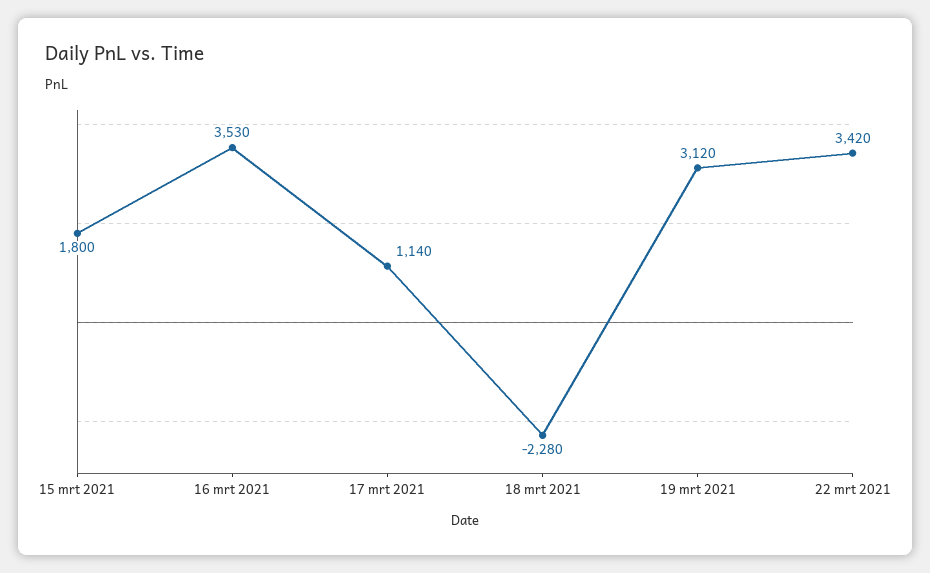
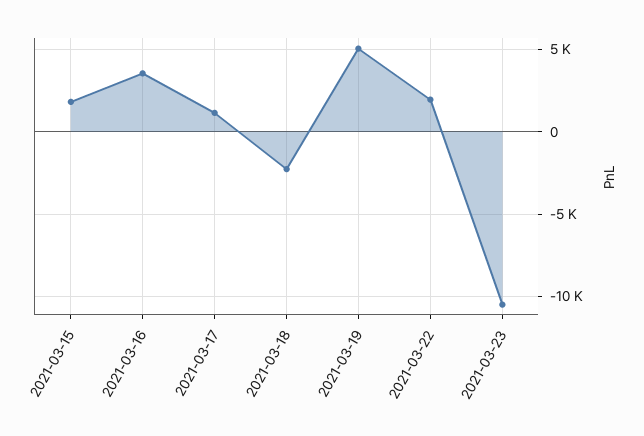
19 mrt 2021: 3120 -> 5000
22 mrt 2021: 3420 -> 2000
2021-03-23: none -> -10500

